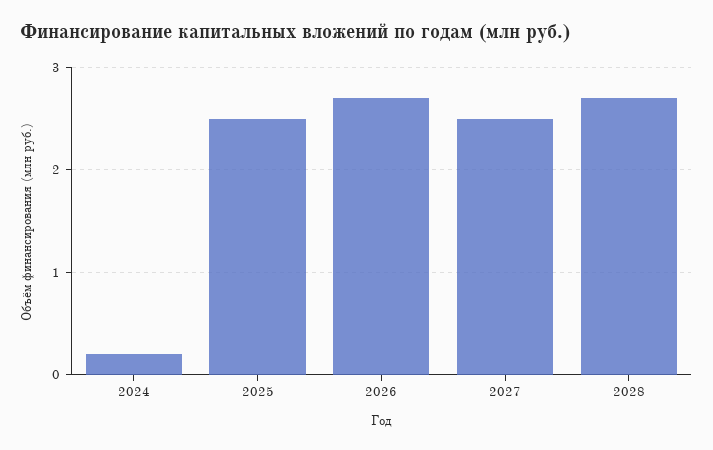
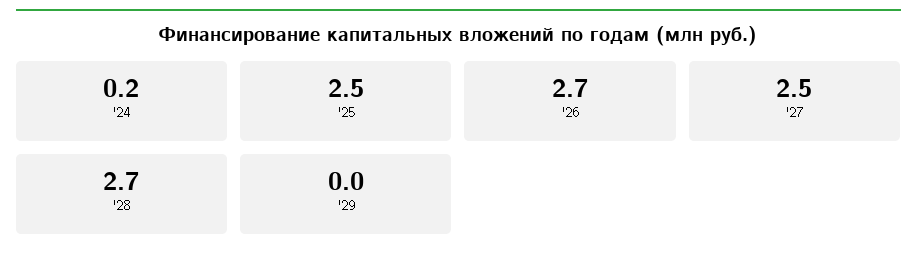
'29: none -> 0

